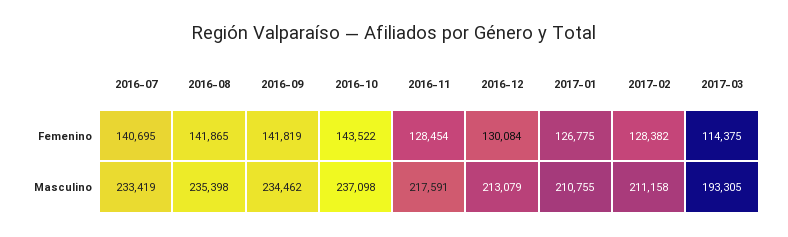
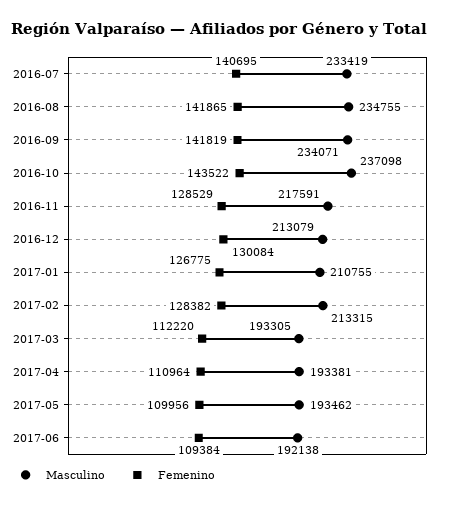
Femenino, 2016-11: 128454 -> 128529
Femenino, 2017-03: 114375 -> 112220
Masculino, 2016-08: 235398 -> 234755
Masculino, 2016-09: 234462 -> 234071
Masculino, 2017-02: 211158 -> 213315
Masculino, 2017-04: none -> 193381
Femenino, 2017-04: none -> 110964
Masculino, 2017-05: none -> 193462
Femenino, 2017-05: none -> 109956
Masculino, 2017-06: none -> 192138
Femenino, 2017-06: none -> 109384

